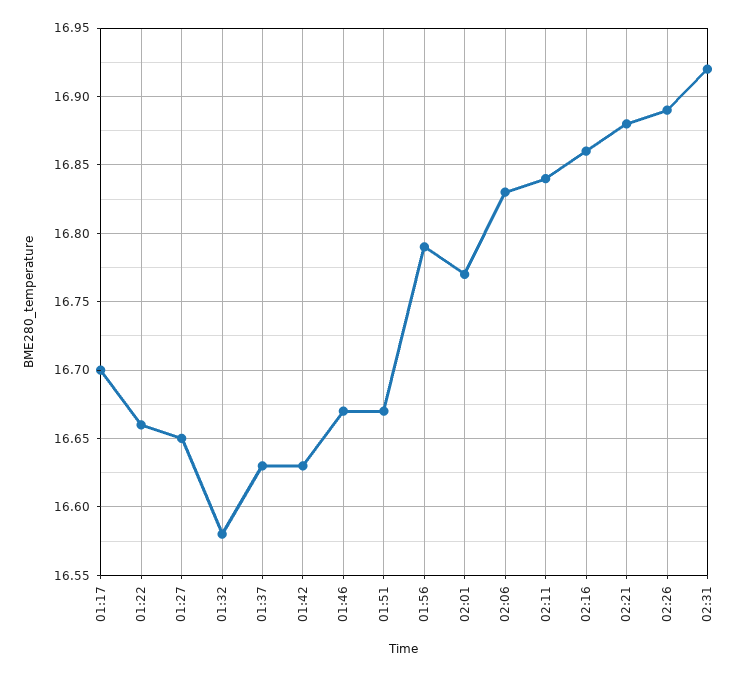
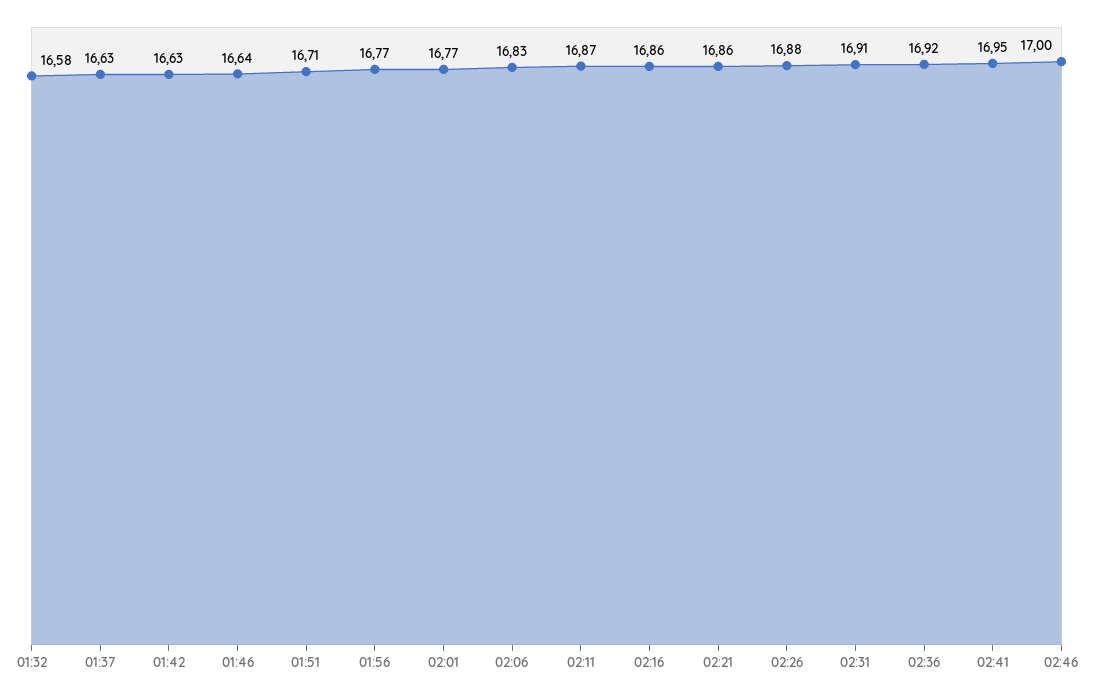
01:17: 16.7 -> none
01:22: 16.66 -> none
01:27: 16.65 -> none
01:46: 16.67 -> 16.64
01:51: 16.67 -> 16.71
01:56: 16.79 -> 16.77
02:11: 16.84 -> 16.87
02:21: 16.88 -> 16.86
02:26: 16.89 -> 16.88
02:31: 16.92 -> 16.91
02:36: none -> 16.92
02:41: none -> 16.95
02:46: none -> 17

